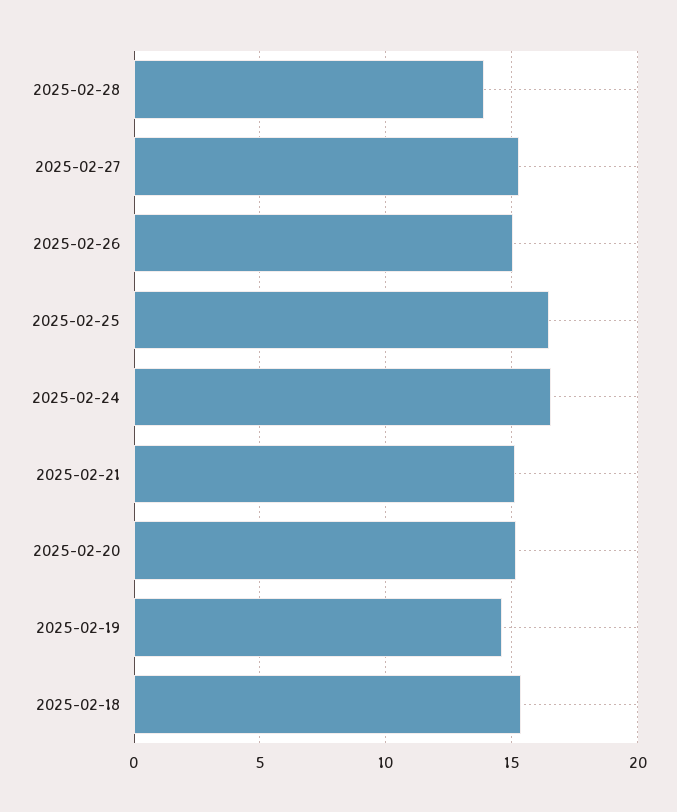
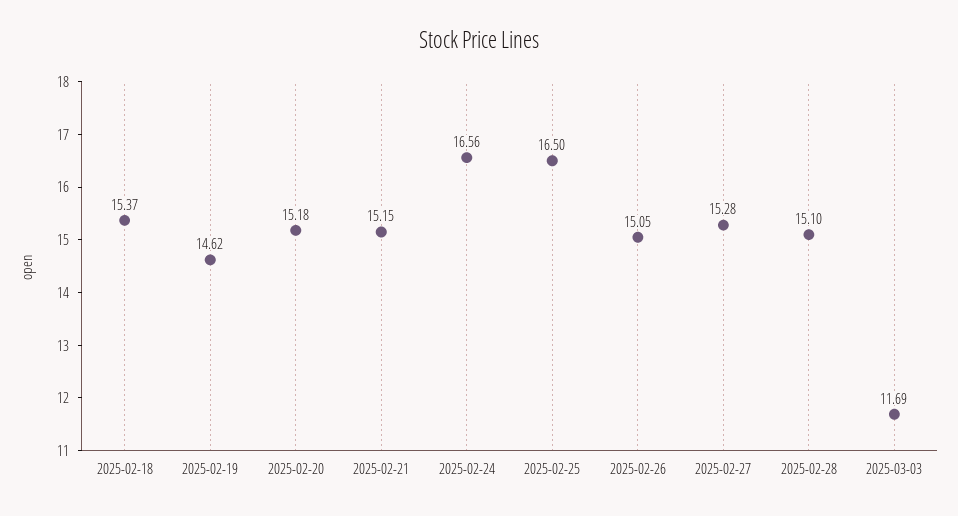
2025-02-28: 14 -> 15.1
2025-03-03: none -> 11.69

